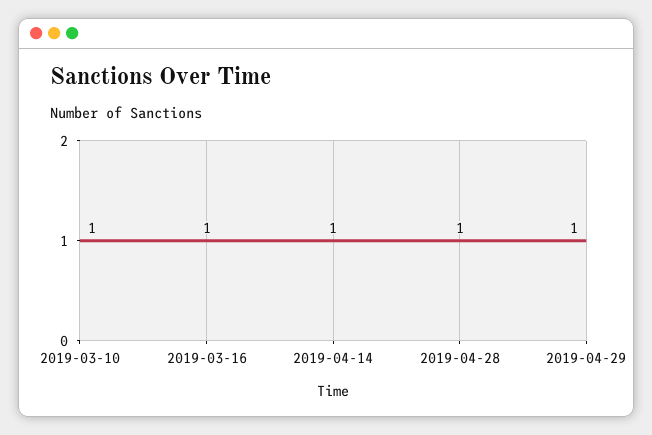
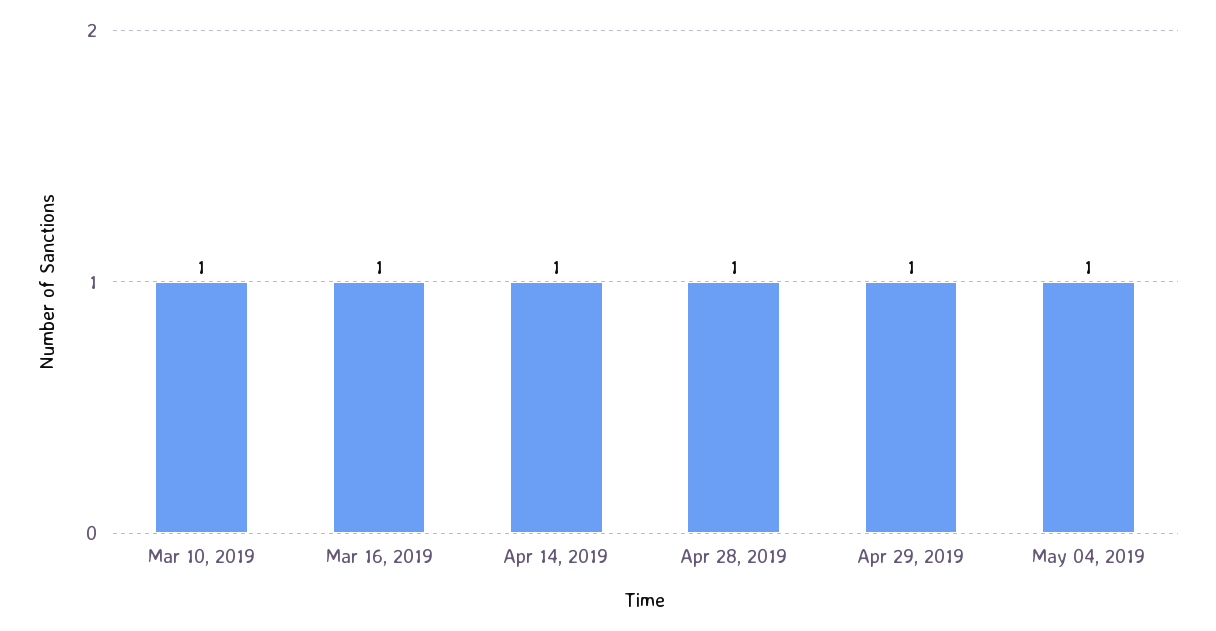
May 04, 2019: none -> 1

